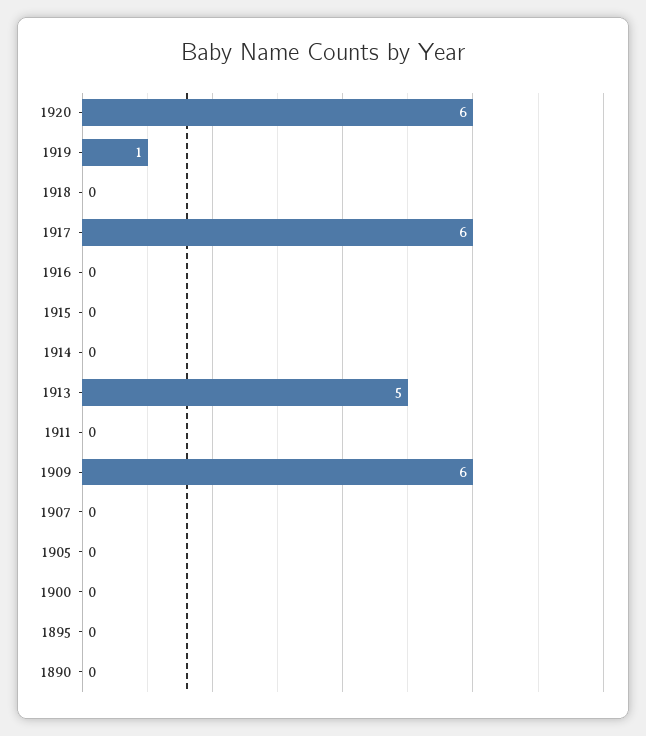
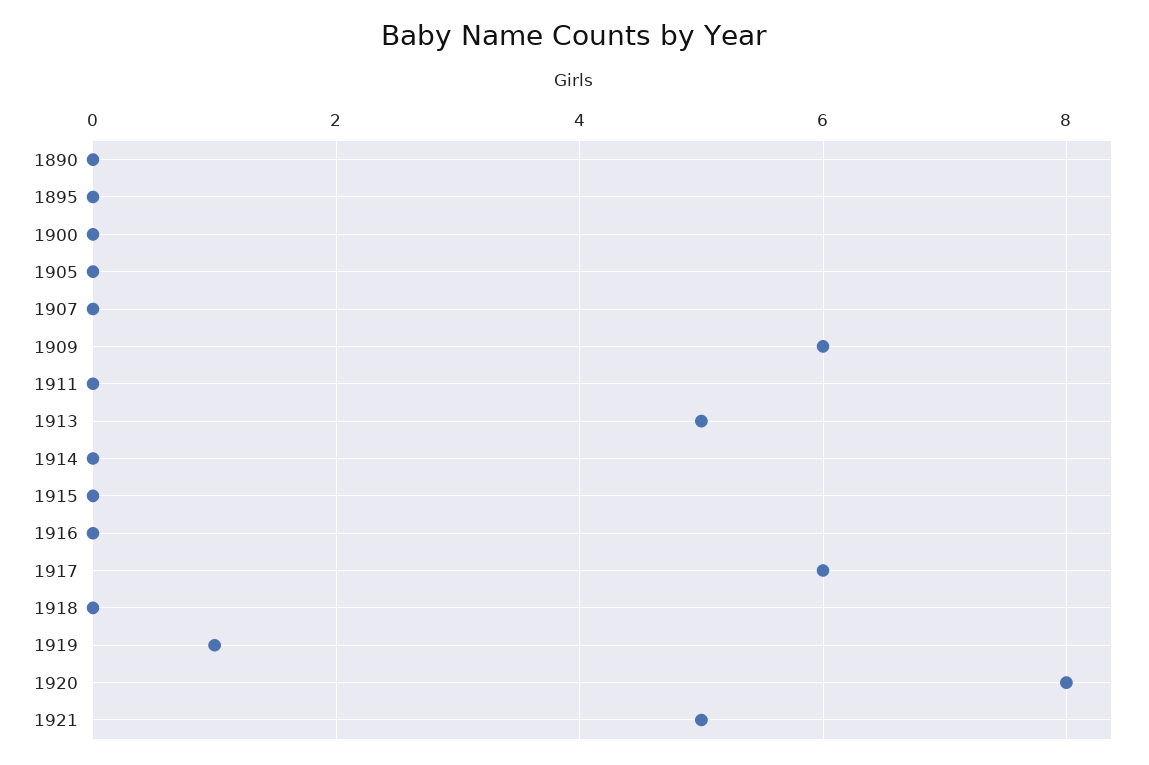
1920: 6 -> 8
1921: none -> 5

